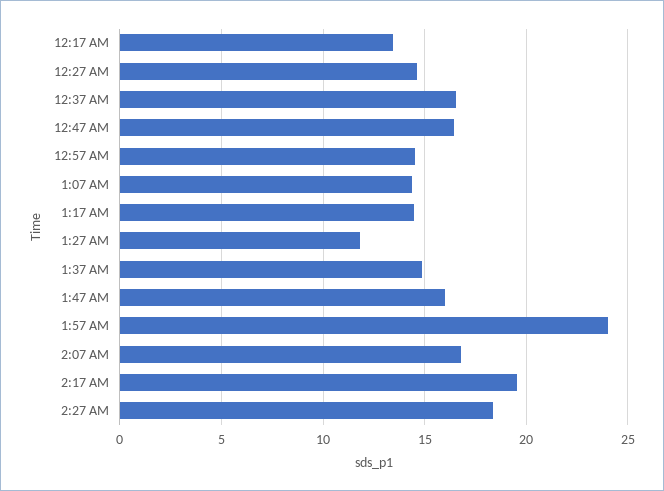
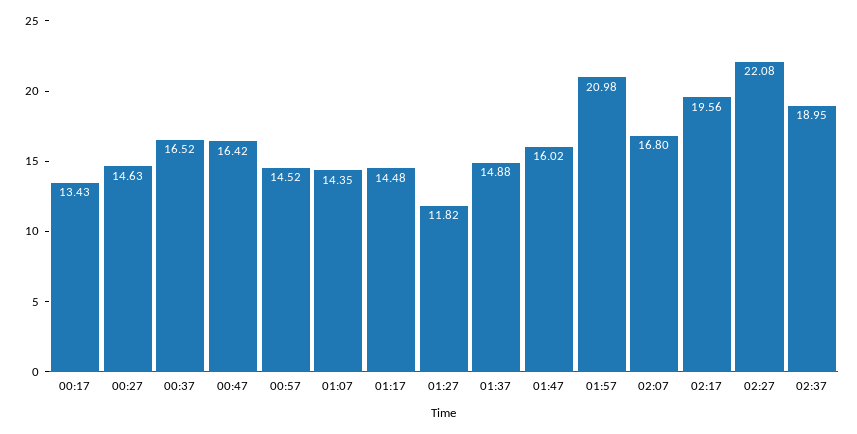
1:57 AM: 24 -> 20.98
2:27 AM: 18.5 -> 22.08
02:37: none -> 18.95

